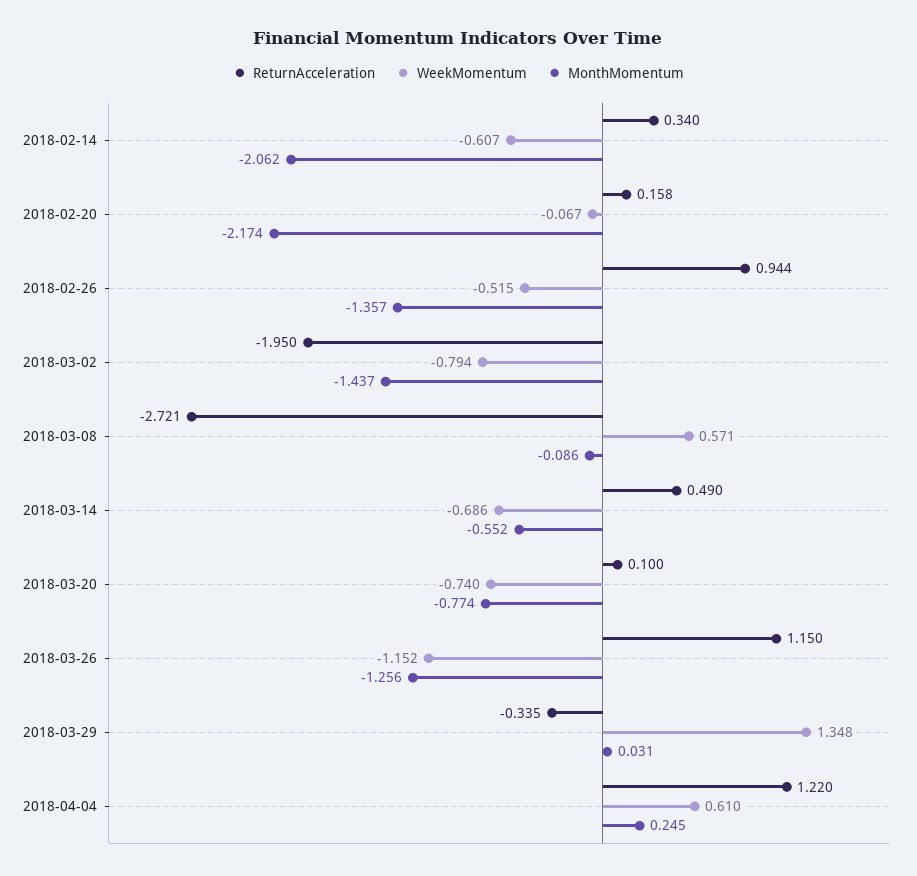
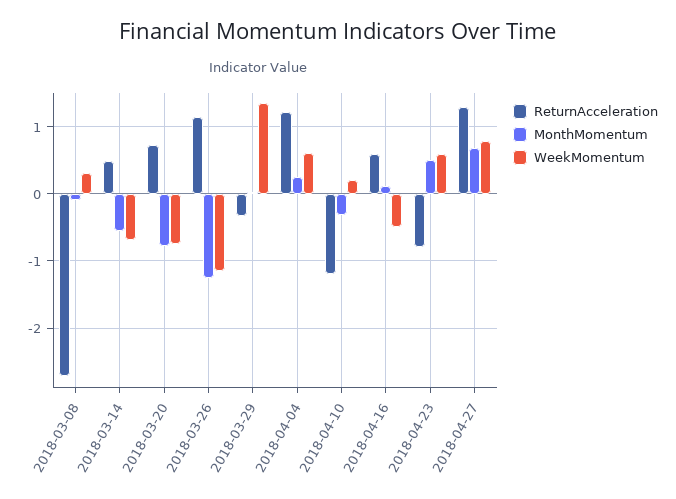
ReturnAcceleration, 2018-02-14: 0.34 -> none
WeekMomentum, 2018-02-14: -0.607 -> none
MonthMomentum, 2018-02-14: -2.062 -> none
ReturnAcceleration, 2018-02-20: 0.158 -> none
WeekMomentum, 2018-02-20: -0.067 -> none
MonthMomentum, 2018-02-20: -2.174 -> none
ReturnAcceleration, 2018-02-26: 0.944 -> none
WeekMomentum, 2018-02-26: -0.515 -> none
MonthMomentum, 2018-02-26: -1.357 -> none
ReturnAcceleration, 2018-03-02: -1.95 -> none
WeekMomentum, 2018-03-02: -0.794 -> none
MonthMomentum, 2018-03-02: -1.437 -> none
WeekMomentum, 2018-03-08: 0.571 -> 0.3
ReturnAcceleration, 2018-03-20: 0.1 -> 0.7
ReturnAcceleration, 2018-04-10: none -> -1.2
MonthMomentum, 2018-04-10: none -> -0.3
WeekMomentum, 2018-04-10: none -> 0.2
ReturnAcceleration, 2018-04-16: none -> 0.6
MonthMomentum, 2018-04-16: none -> 0.1
WeekMomentum, 2018-04-16: none -> -0.5
ReturnAcceleration, 2018-04-23: none -> -0.8
MonthMomentum, 2018-04-23: none -> 0.5
WeekMomentum, 2018-04-23: none -> 0.6
ReturnAcceleration, 2018-04-27: none -> 1.3
MonthMomentum, 2018-04-27: none -> 0.7
WeekMomentum, 2018-04-27: none -> 0.8

